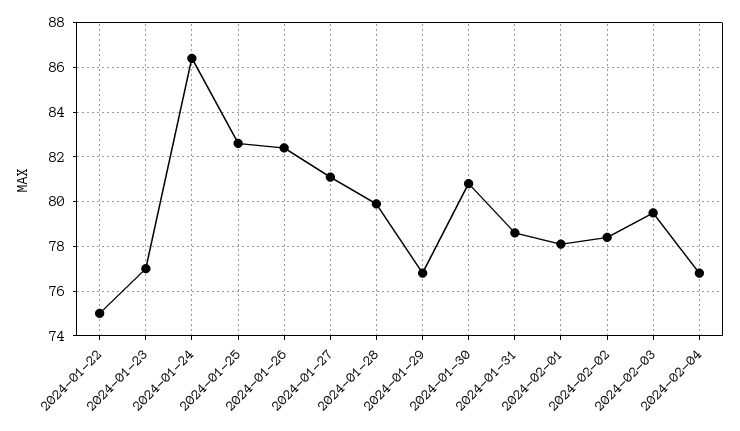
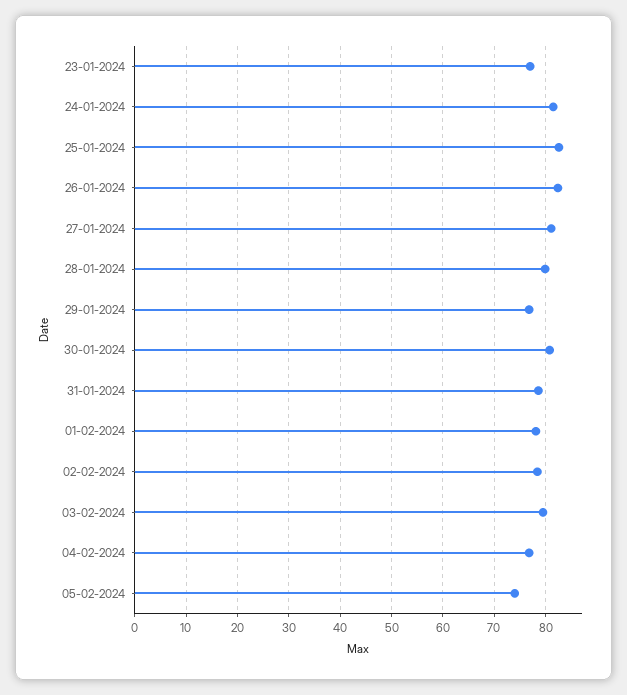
2024-01-22: 75 -> none
2024-01-24: 86.5 -> 82
05-02-2024: none -> 74

